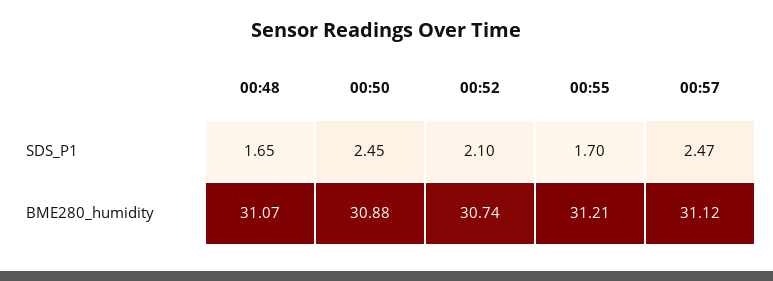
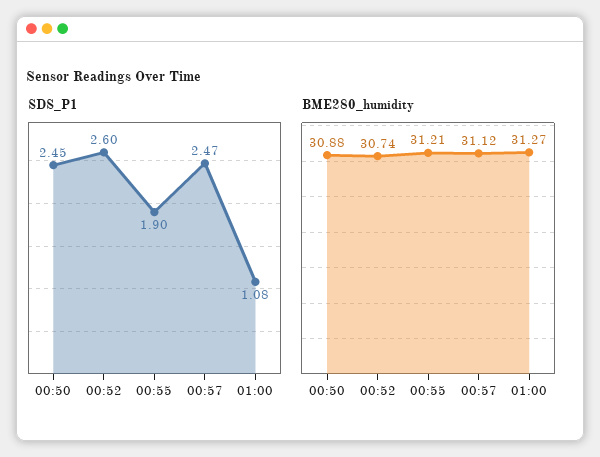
SDS_P1, 00:48: 1.65 -> none
SDS_P1, 00:52: 2.1 -> 2.6
SDS_P1, 00:55: 1.7 -> 1.9
BME280_humidity, 00:48: 31.07 -> none
SDS_P1, 01:00: none -> 1.08
BME280_humidity, 01:00: none -> 31.27

